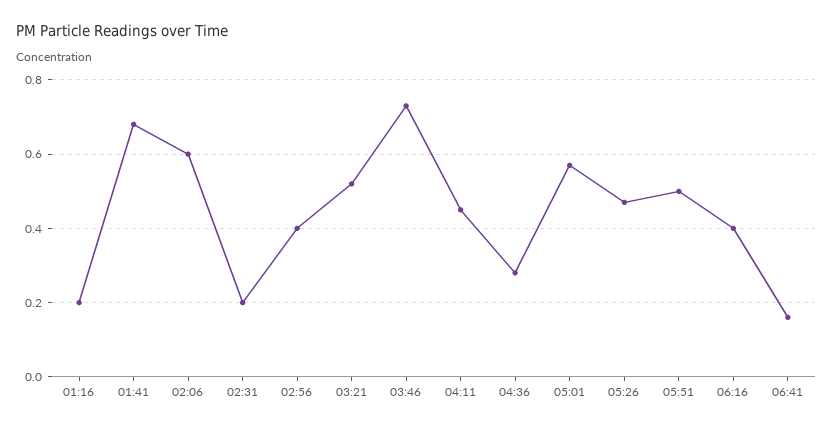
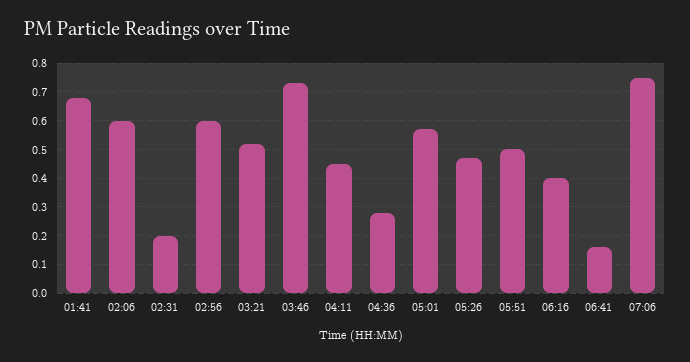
01:16: 0.2 -> none
02:56: 0.4 -> 0.6
07:06: none -> 0.75

